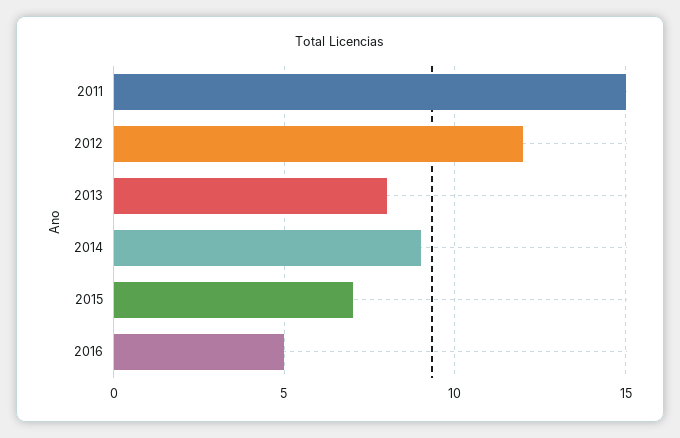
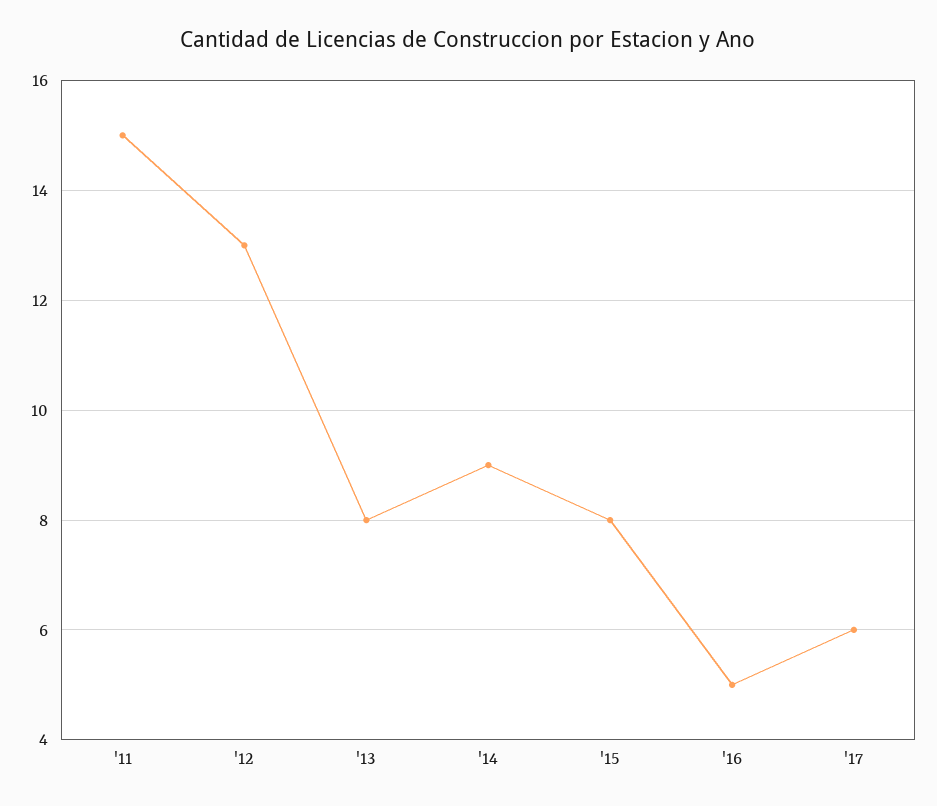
2012: 12 -> 13
2015: 7 -> 8
'17: none -> 6

